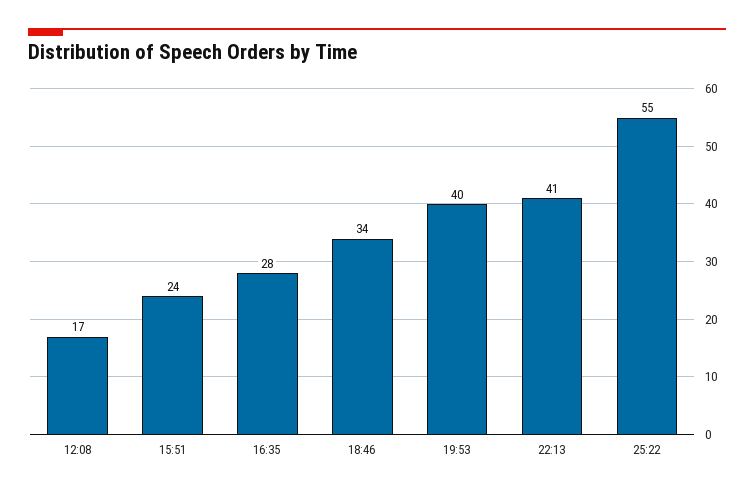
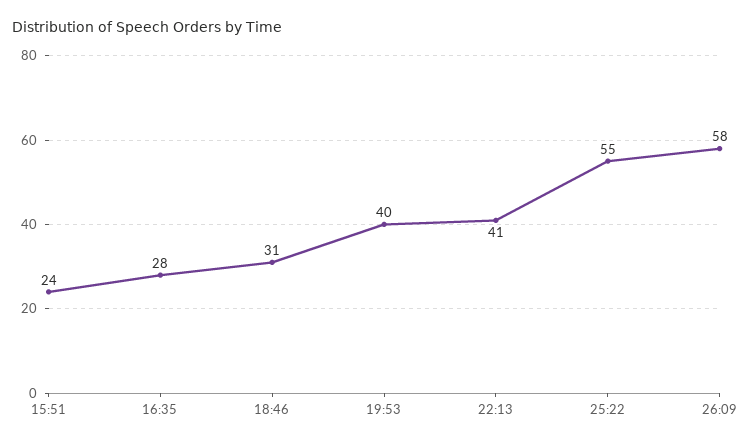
12:08: 17 -> none
18:46: 34 -> 31
26:09: none -> 58

